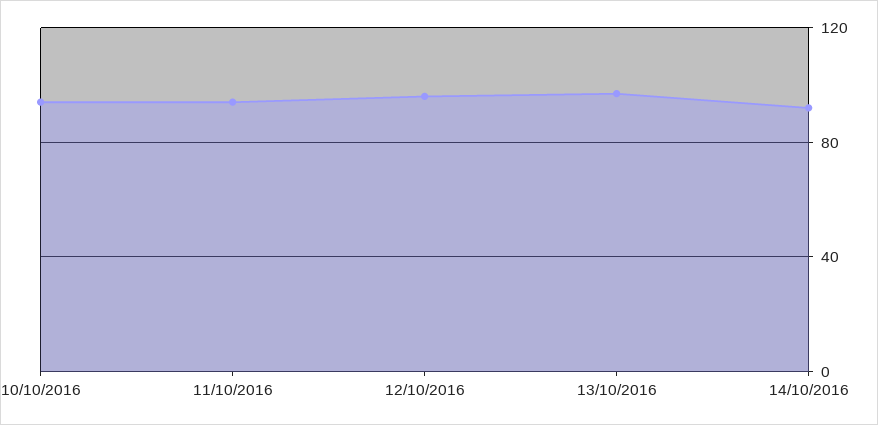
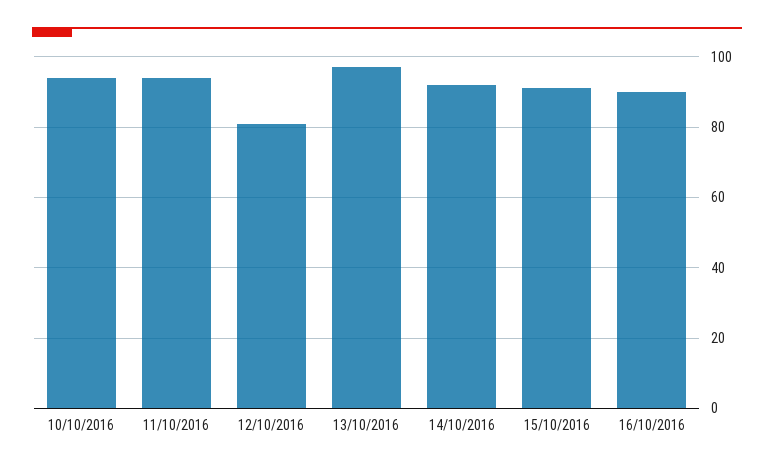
12/10/2016: 95 -> 80
15/10/2016: none -> 90
16/10/2016: none -> 90

